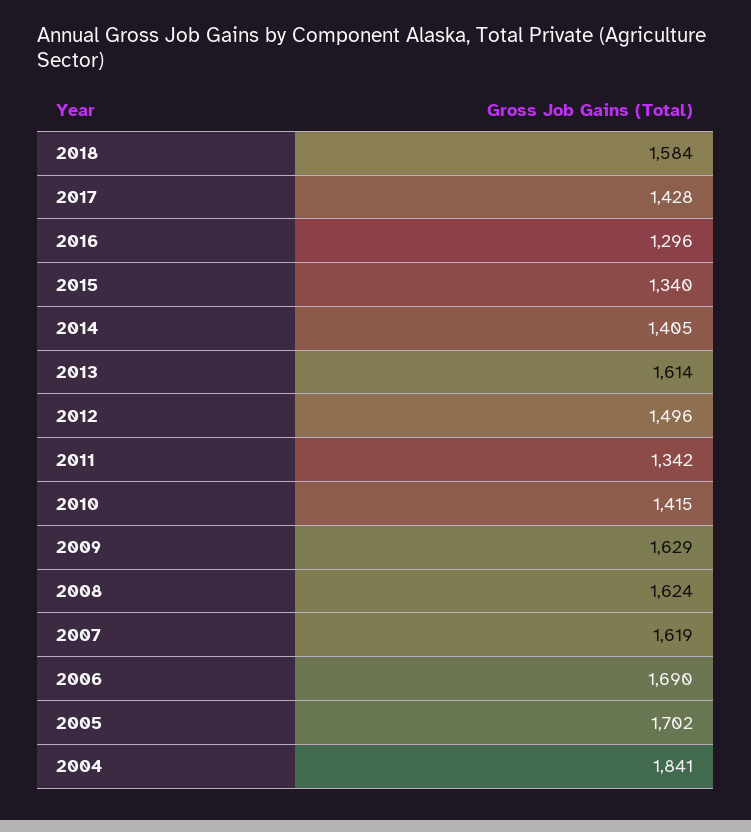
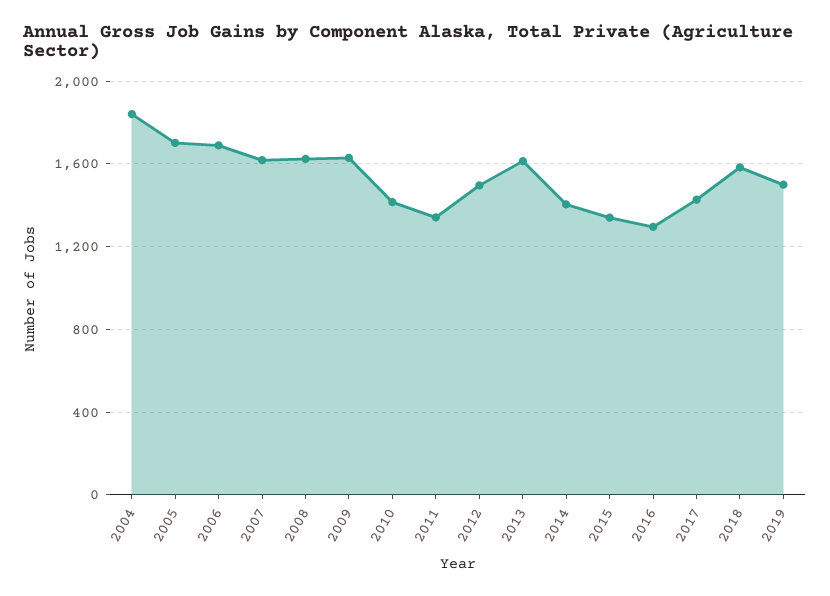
2019: none -> 1500

